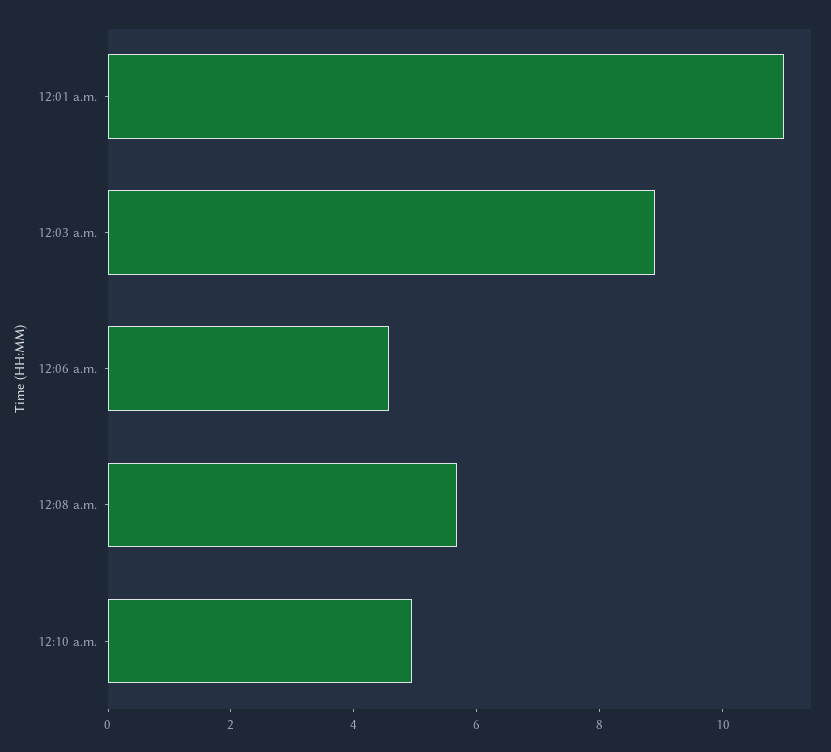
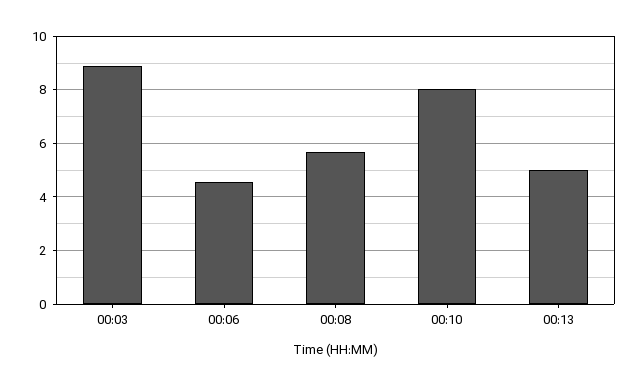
12:01 a.m.: 11 -> none
12:10 a.m.: 5 -> 8
00:13: none -> 5

